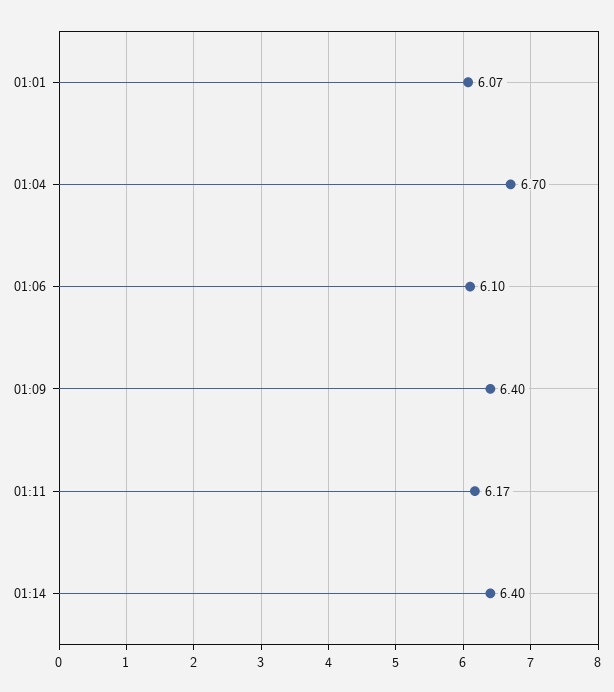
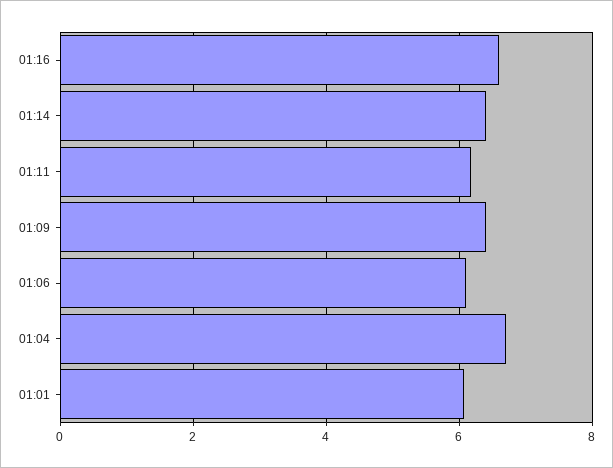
01:16: none -> 6.6

